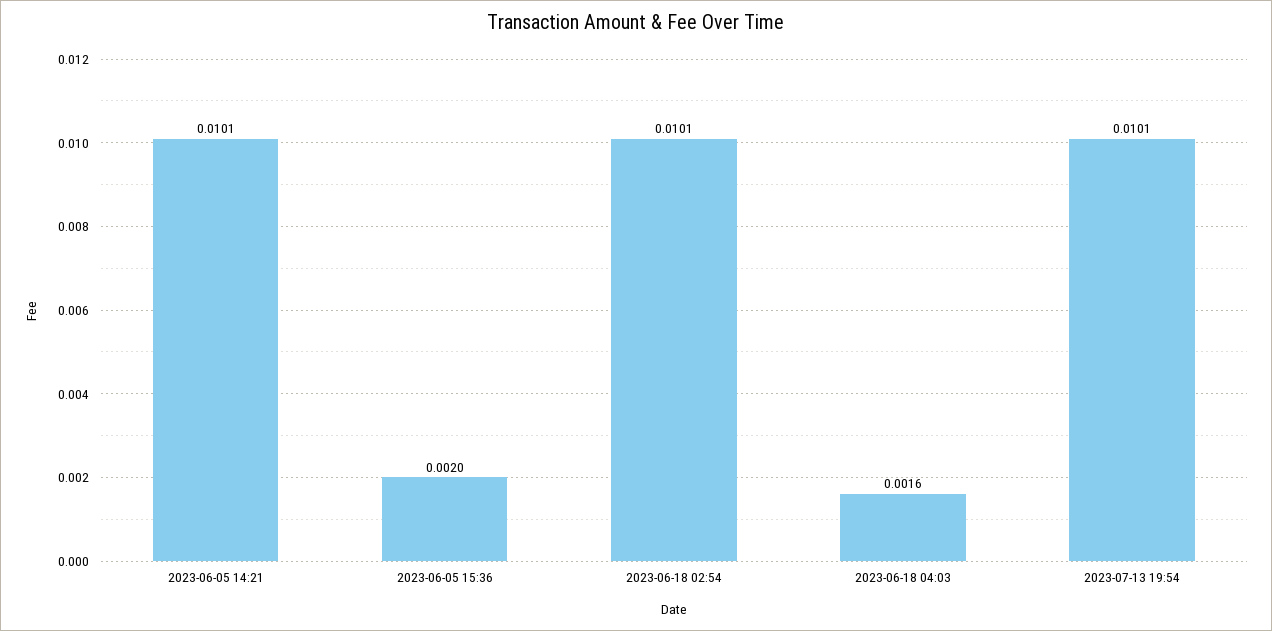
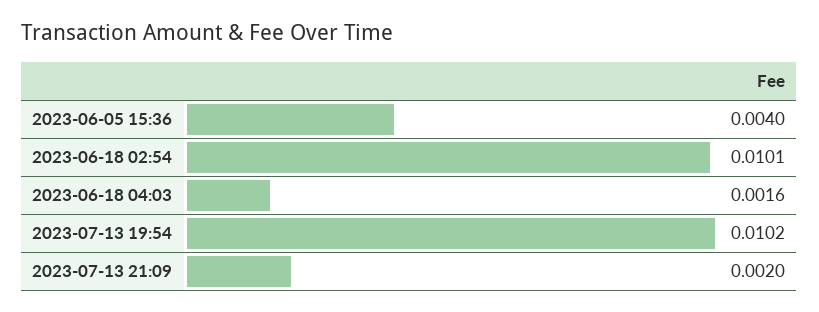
2023-06-05 14:21: 0.0101 -> none
2023-06-05 15:36: 0.002 -> 0.004
2023-07-13 19:54: 0.0101 -> 0.0102
2023-07-13 21:09: none -> 0.002

